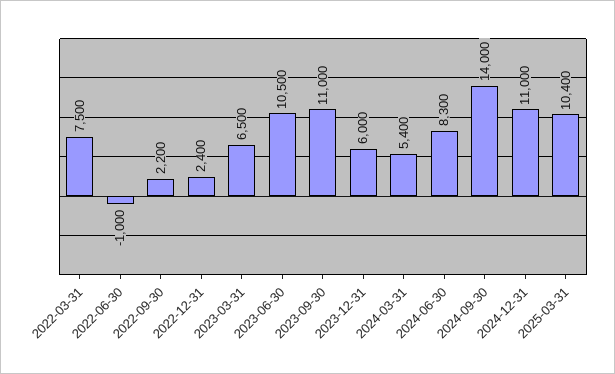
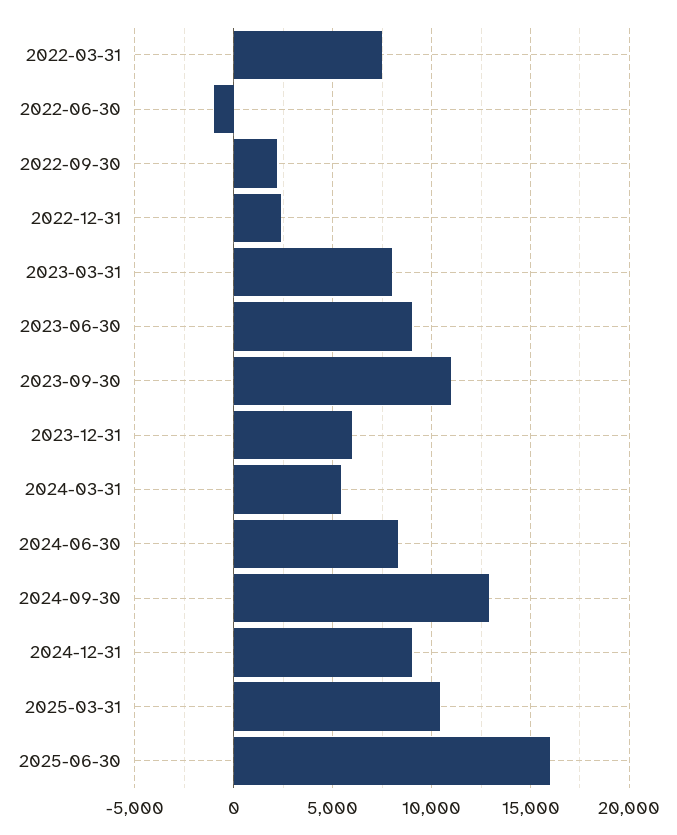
2023-03-31: 6500 -> 8000
2023-06-30: 10500 -> 9000
2024-09-30: 14000 -> 13000
2024-12-31: 11000 -> 9000
2025-06-30: none -> 16000

